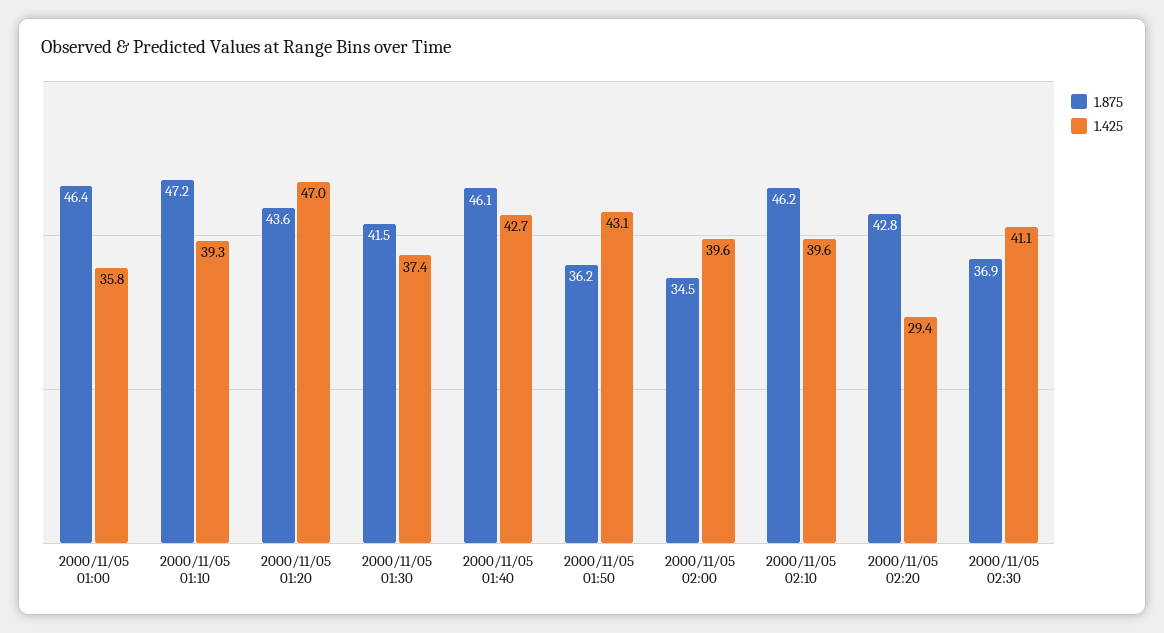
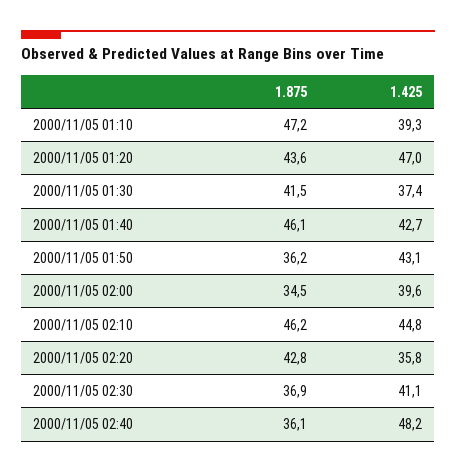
1.875, 2000/11/05 01:00: 46.4 -> none
1.425, 2000/11/05 01:00: 35.8 -> none
1.425, 2000/11/05 02:10: 39.6 -> 44.8
1.425, 2000/11/05 02:20: 29.4 -> 35.8
1.875, 2000/11/05 02:40: none -> 36.1
1.425, 2000/11/05 02:40: none -> 48.2

